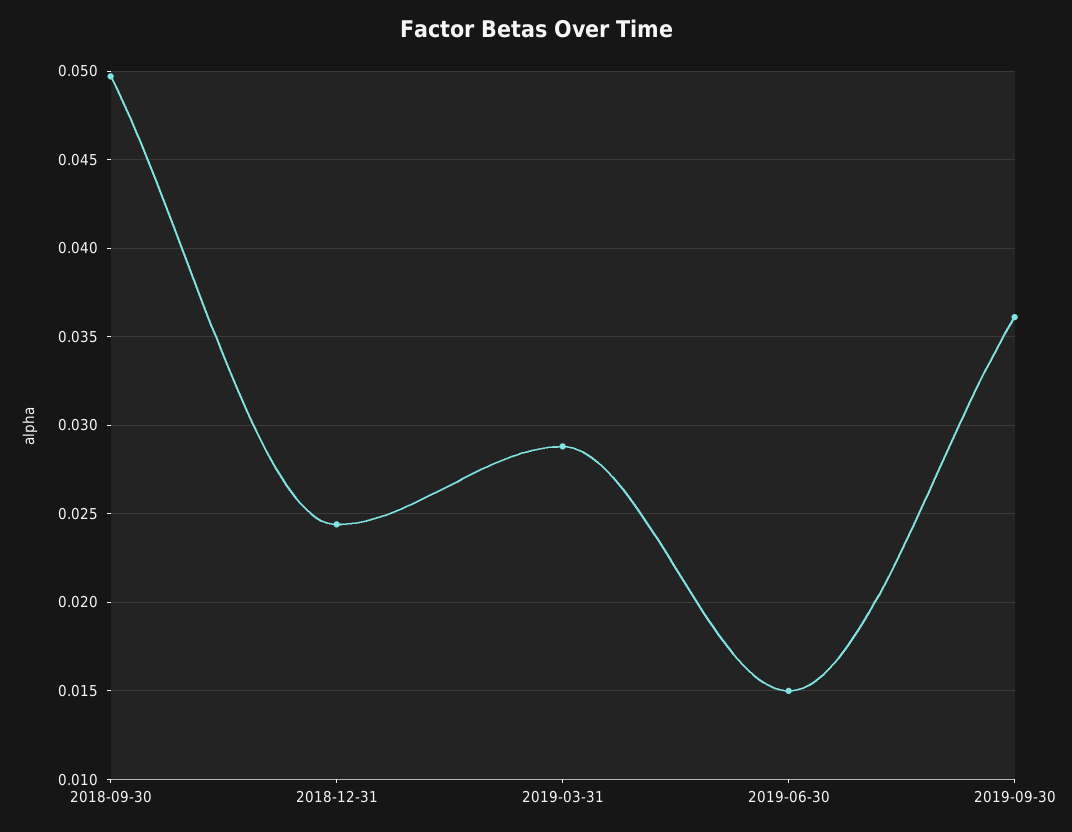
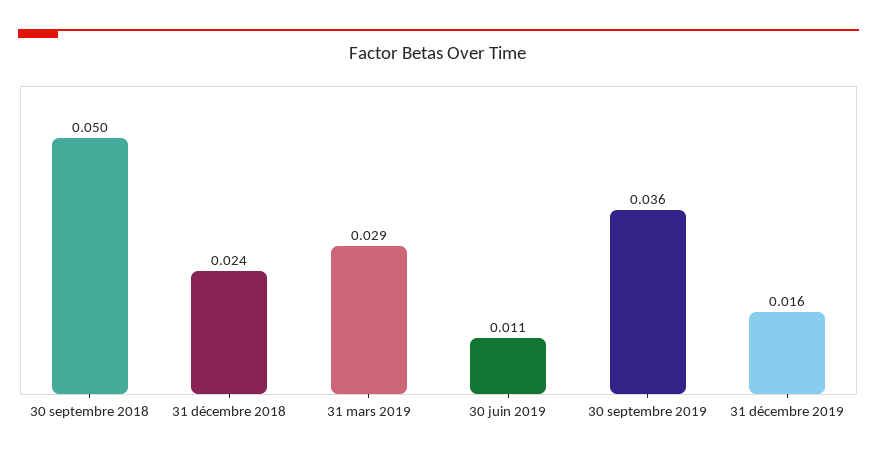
2019-06-30: 0.015 -> 0.011
31 décembre 2019: none -> 0.016

